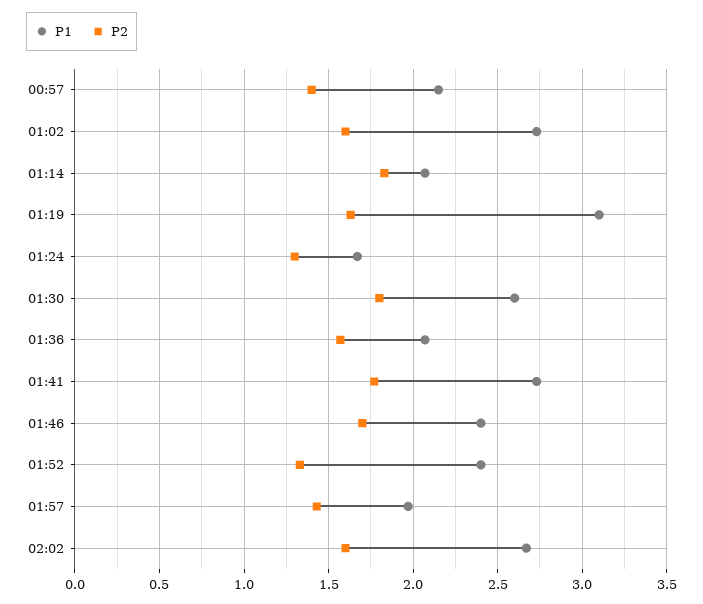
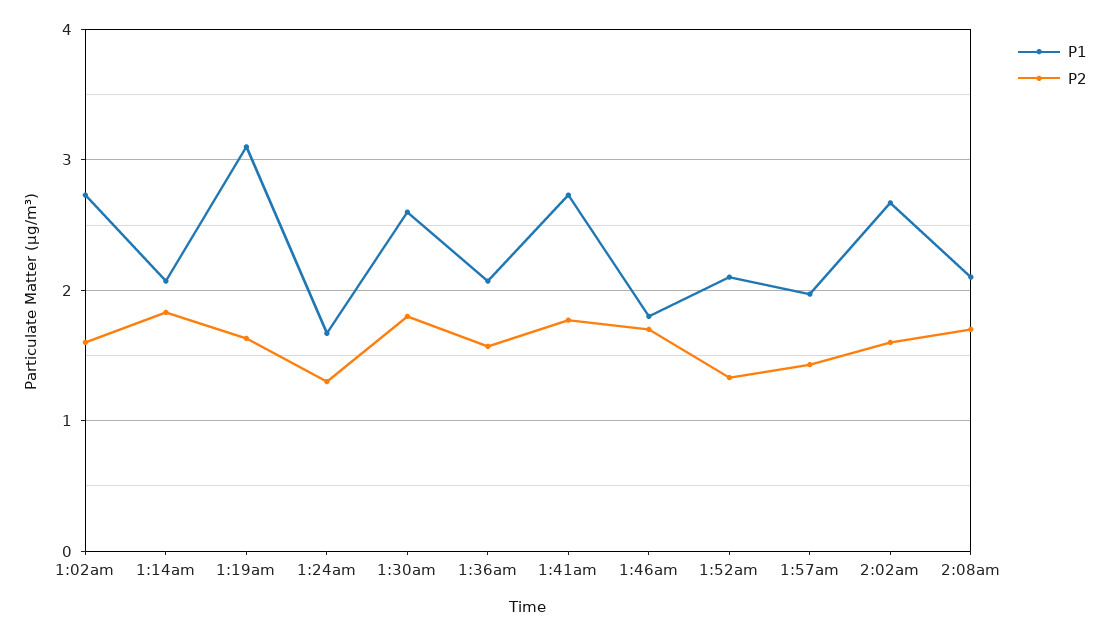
P1, 00:57: 2.15 -> none
P2, 00:57: 1.4 -> none
P1, 01:46: 2.4 -> 1.8
P1, 01:52: 2.4 -> 2.1
P1, 2:08am: none -> 2.1
P2, 2:08am: none -> 1.7

